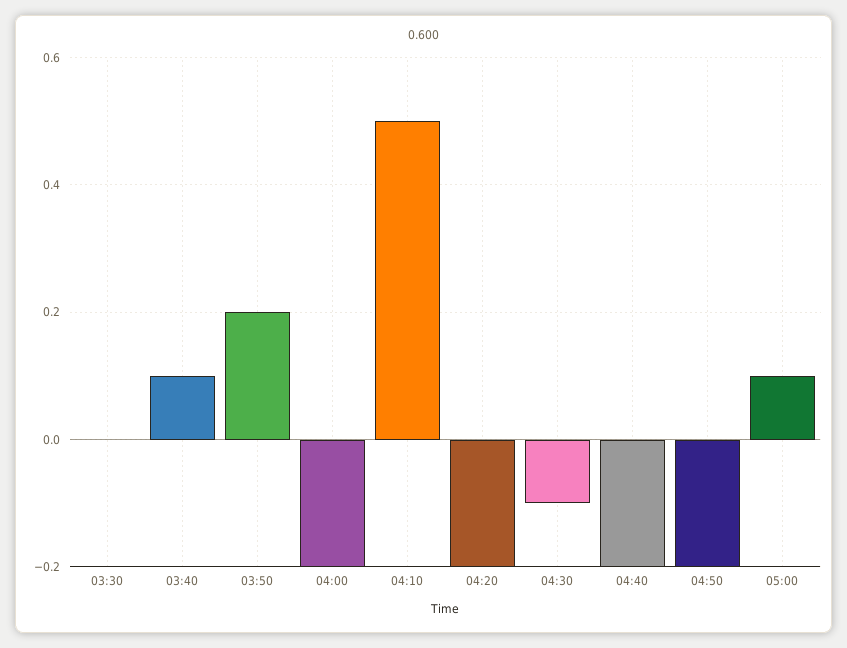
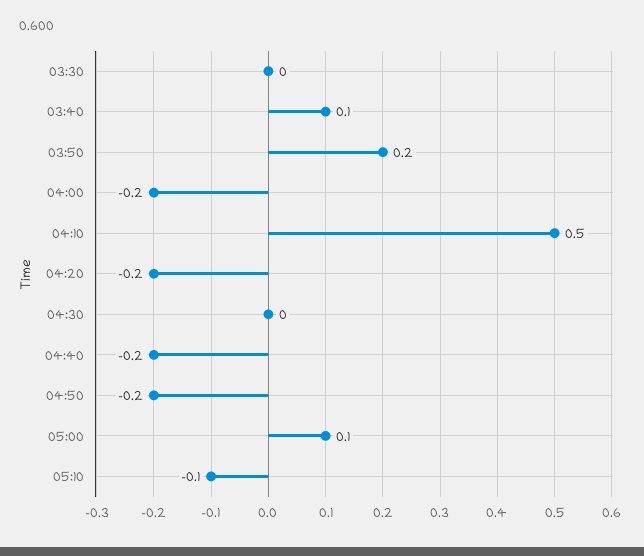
04:30: -0.1 -> 0
05:10: none -> -0.1

